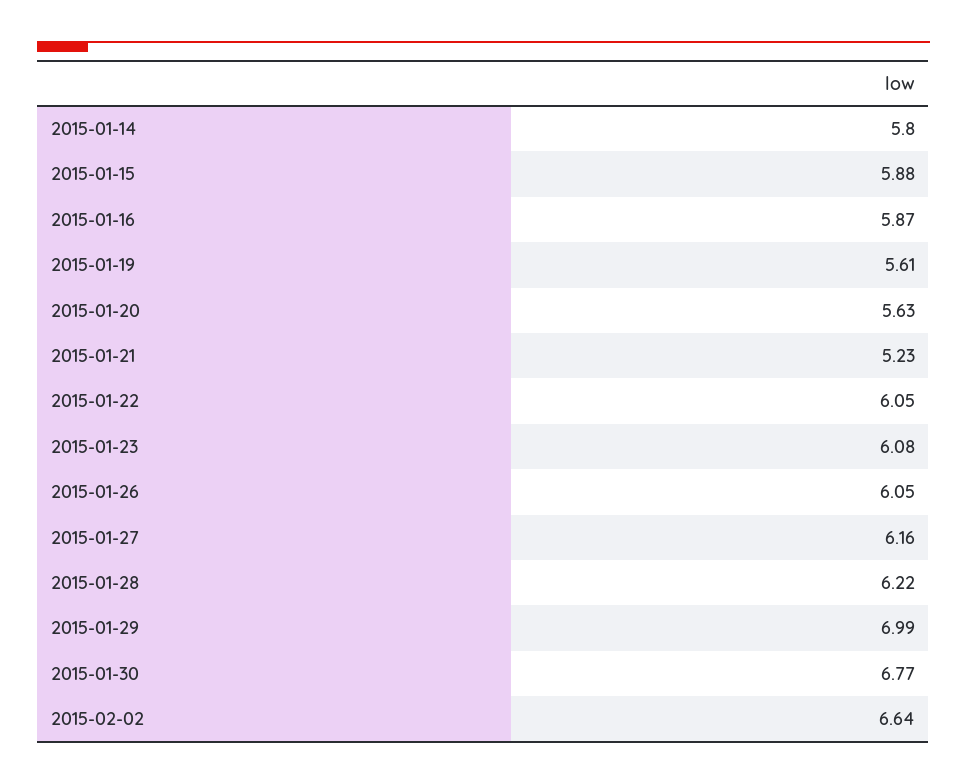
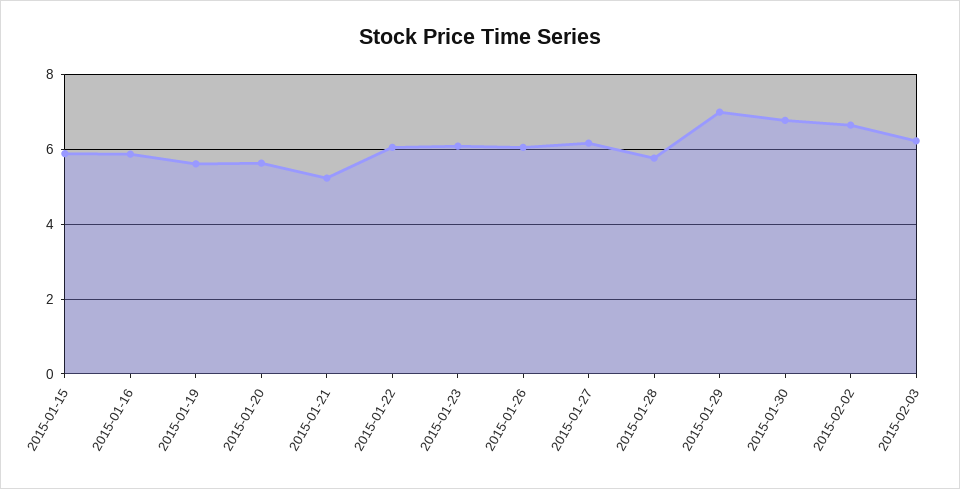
2015-01-14: 5.8 -> none
2015-01-28: 6.22 -> 5.8
2015-02-03: none -> 6.2

